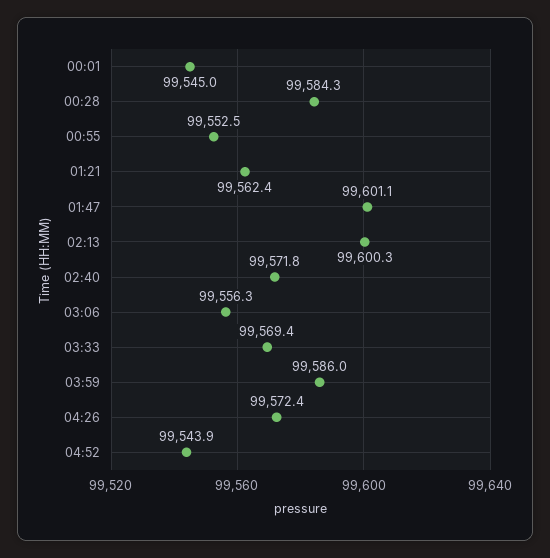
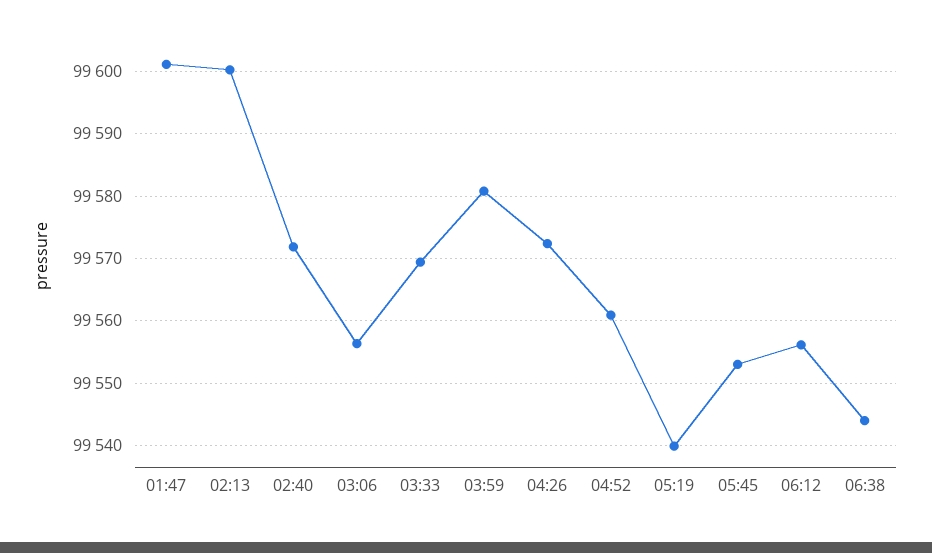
00:01: 99545 -> none
00:28: 99584.3 -> none
00:55: 99552.5 -> none
01:21: 99562.4 -> none
03:59: 99586 -> 99581
04:52: 99543.9 -> 99561
05:19: none -> 99540
05:45: none -> 99553
06:12: none -> 99556
06:38: none -> 99544

